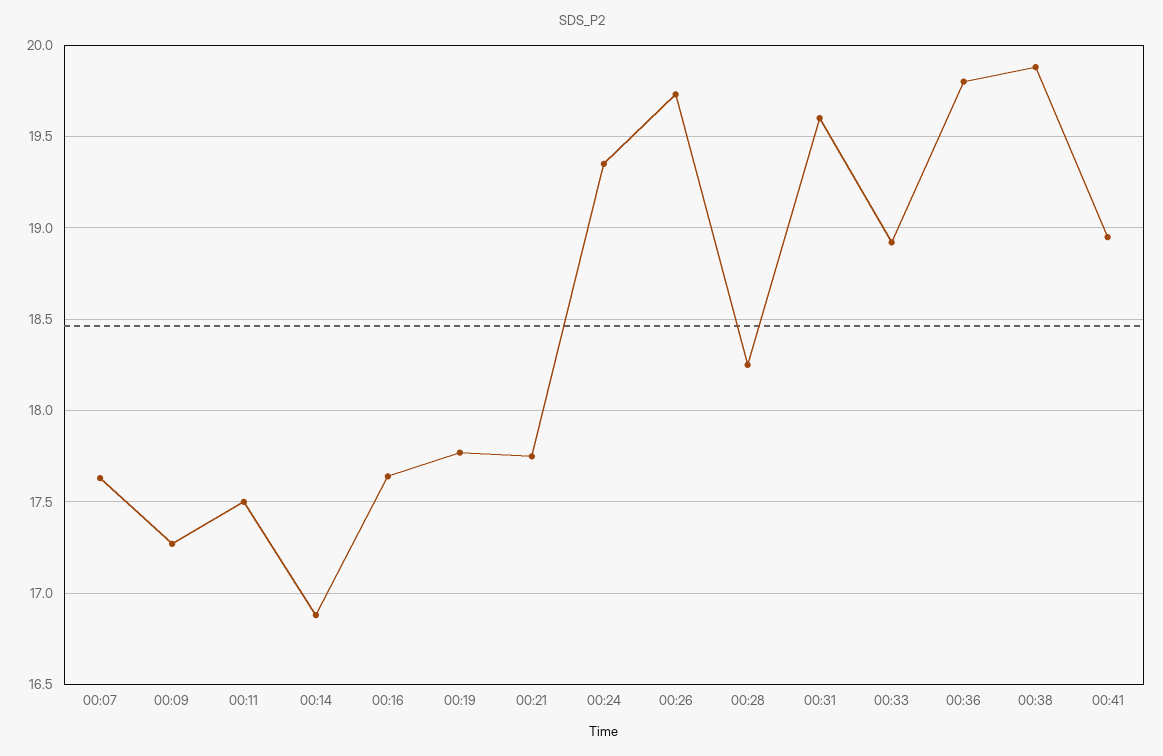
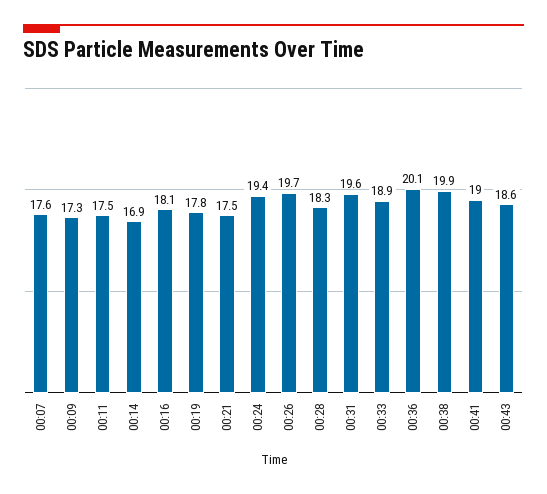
00:16: 17.65 -> 18.1
00:21: 17.75 -> 17.5
00:36: 19.8 -> 20.1
00:43: none -> 18.6

